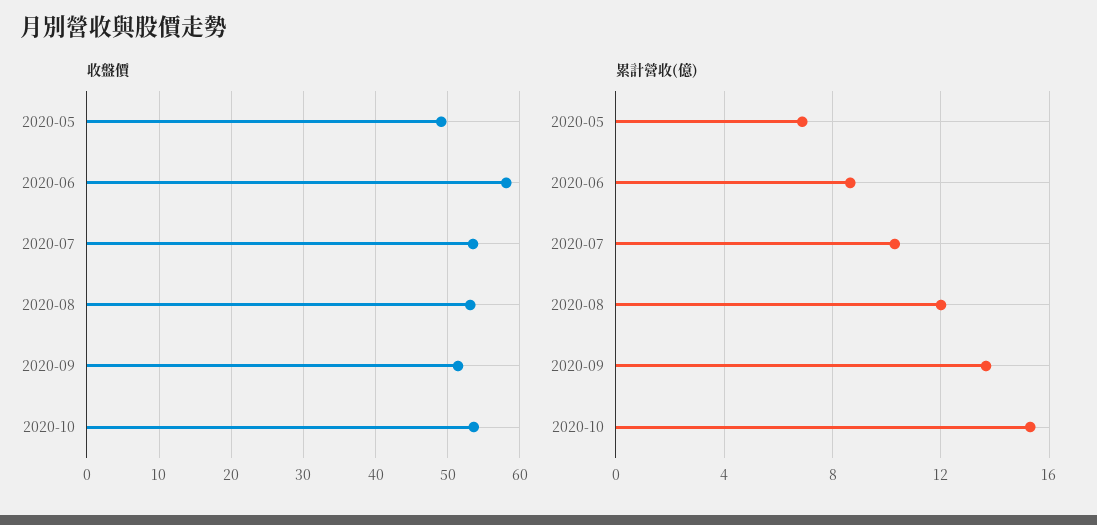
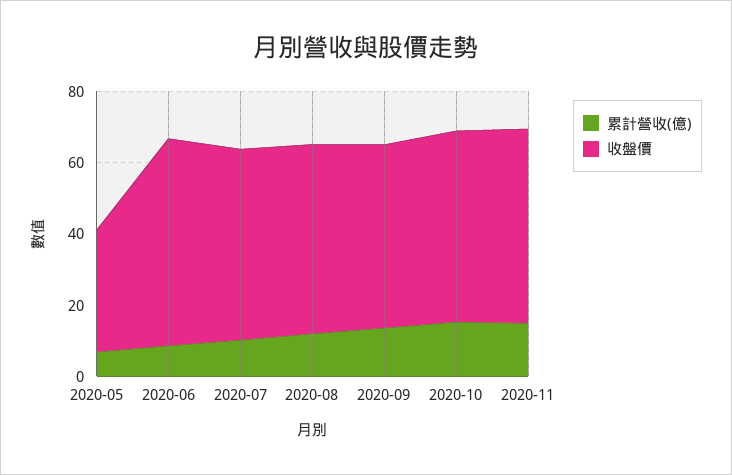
收盤價, 2020-05: 49 -> 35
累計營收(億), 2020-11: none -> 15
收盤價, 2020-11: none -> 55

